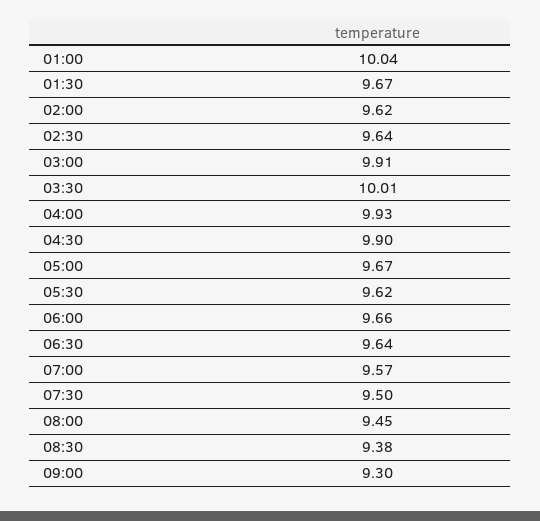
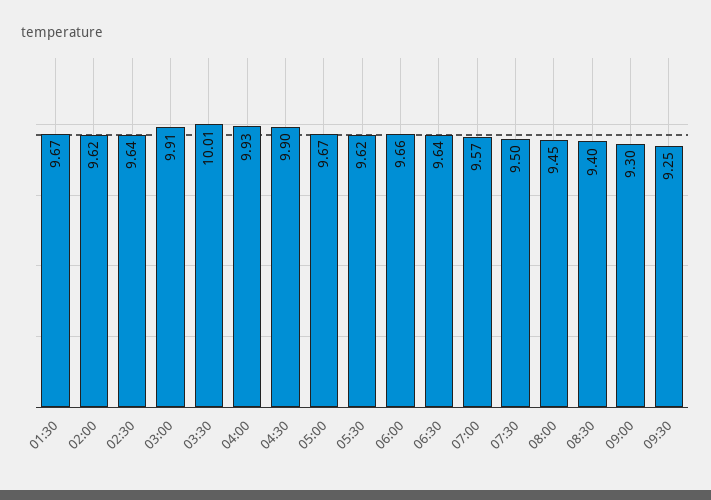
01:00: 10.04 -> none
08:30: 9.38 -> 9.4
09:30: none -> 9.25

